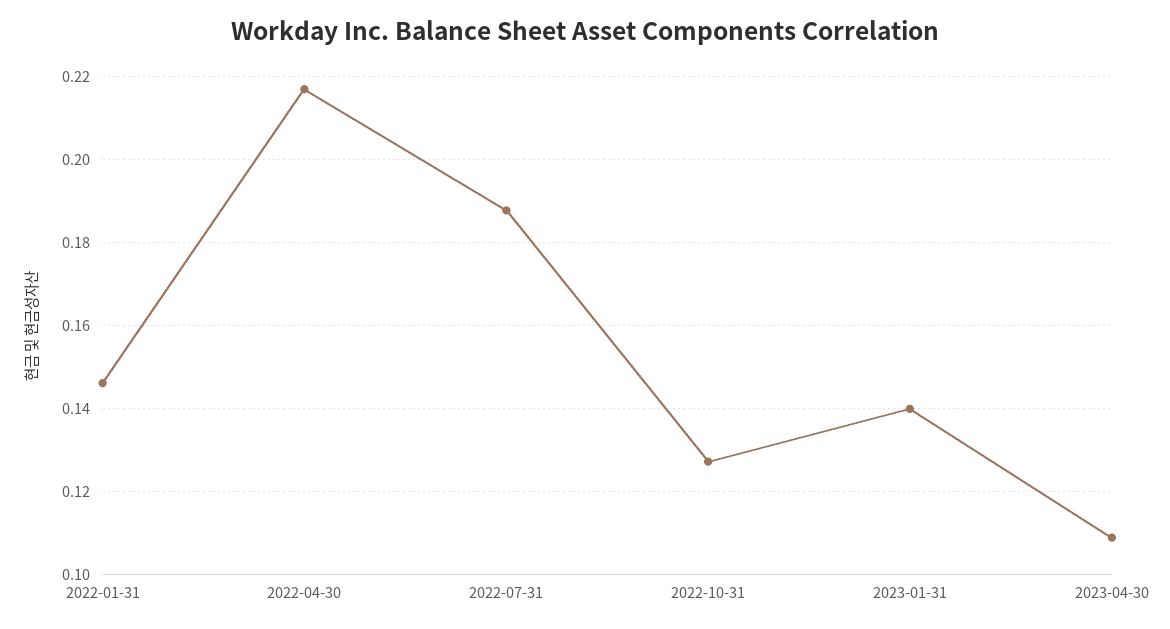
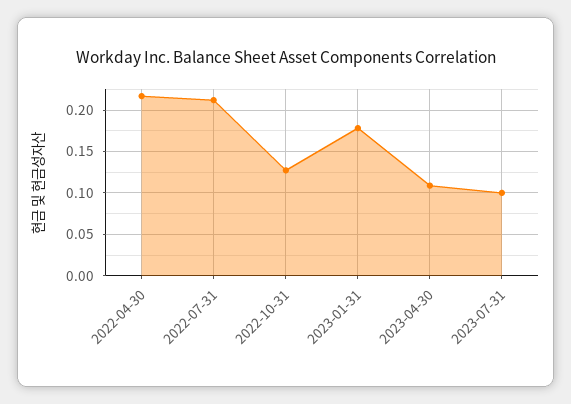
2022-01-31: 0.146 -> none
2022-07-31: 0.188 -> 0.21
2023-01-31: 0.14 -> 0.18
2023-07-31: none -> 0.1

